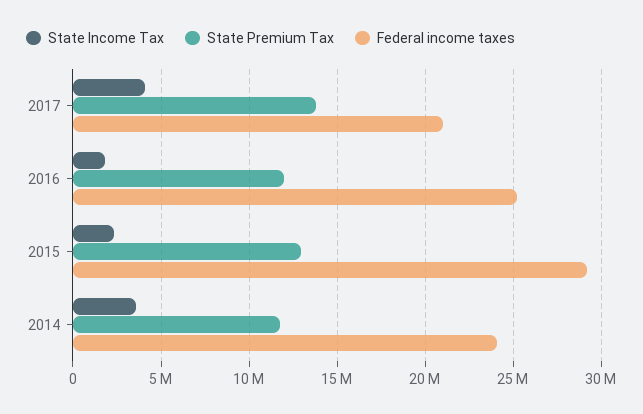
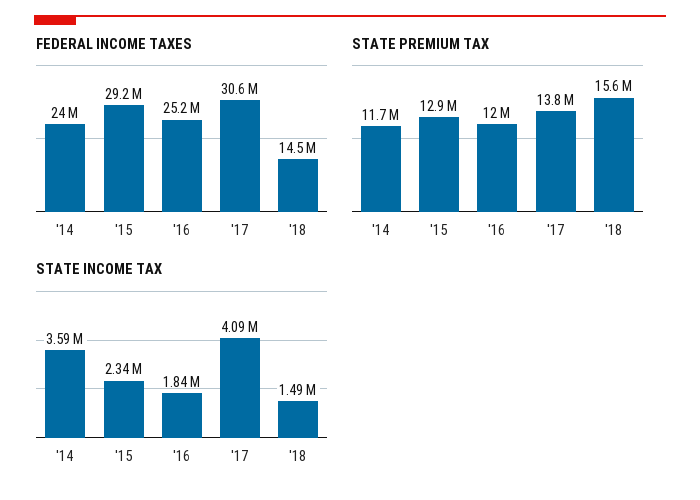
Federal income taxes, 2017: 21000000 -> 30600000
Federal income taxes, '18: none -> 14500000
State Premium Tax, '18: none -> 15600000
State Income Tax, '18: none -> 1490000

